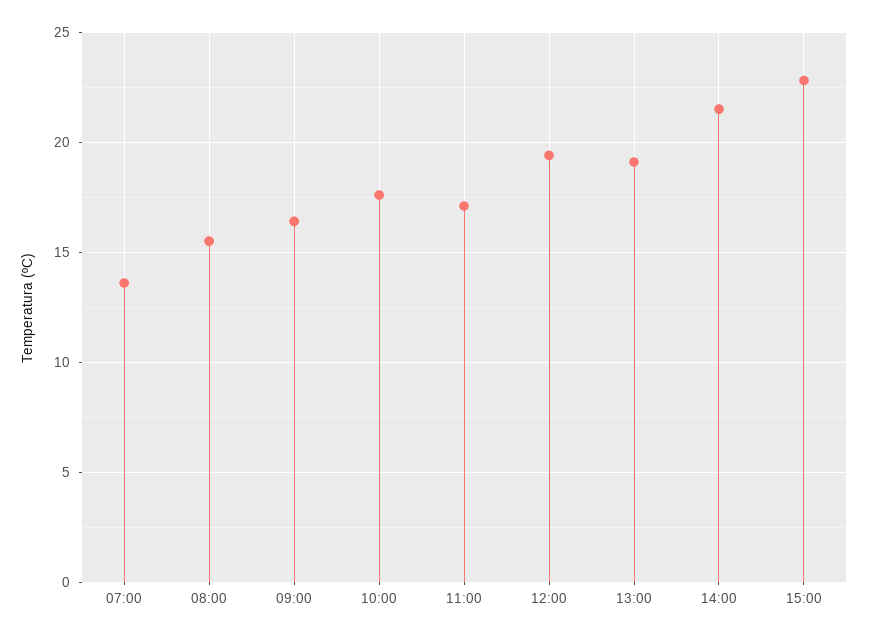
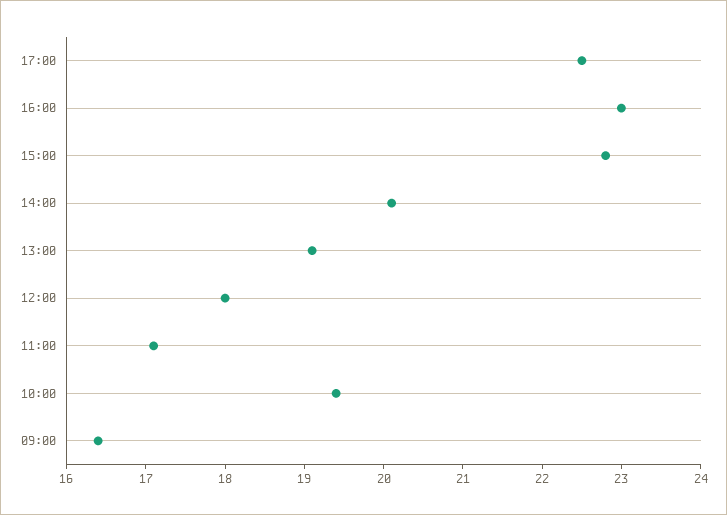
07:00: 13.5 -> none
08:00: 15.5 -> none
10:00: 17.5 -> 19.5
12:00: 19.5 -> 18
14:00: 21.5 -> 20
17:00: none -> 22.5
16:00: none -> 23

